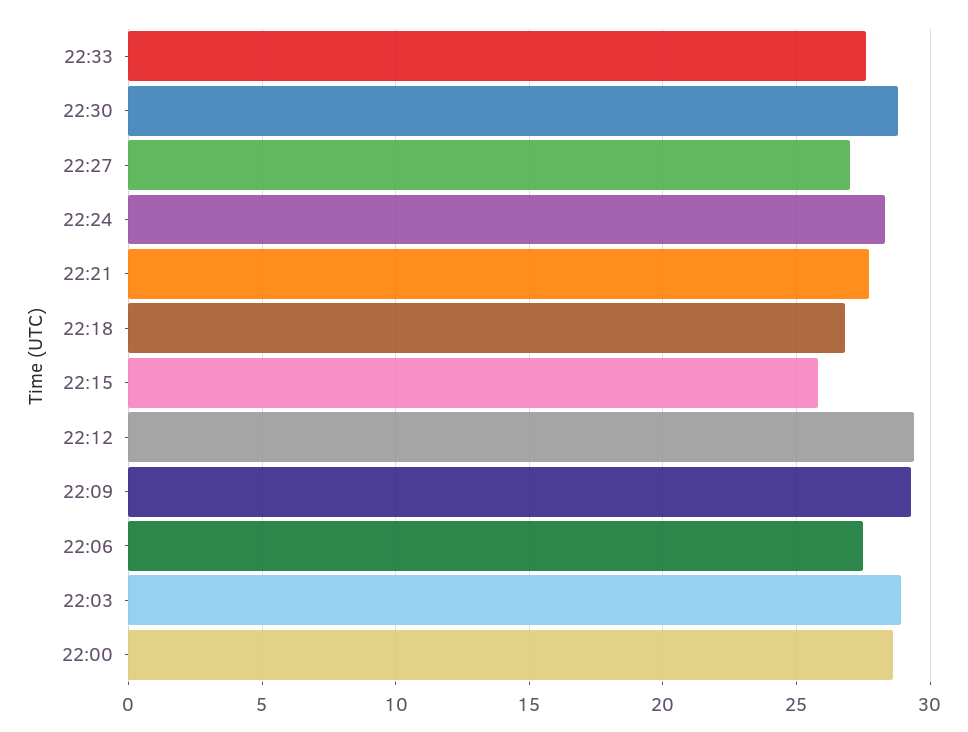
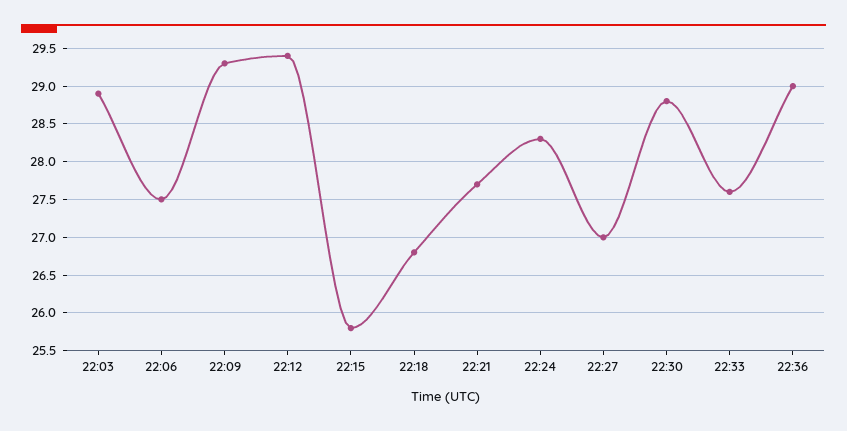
22:00: 28.5 -> none
22:36: none -> 29

